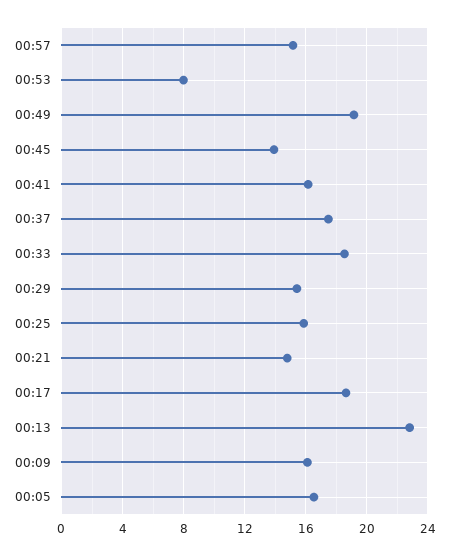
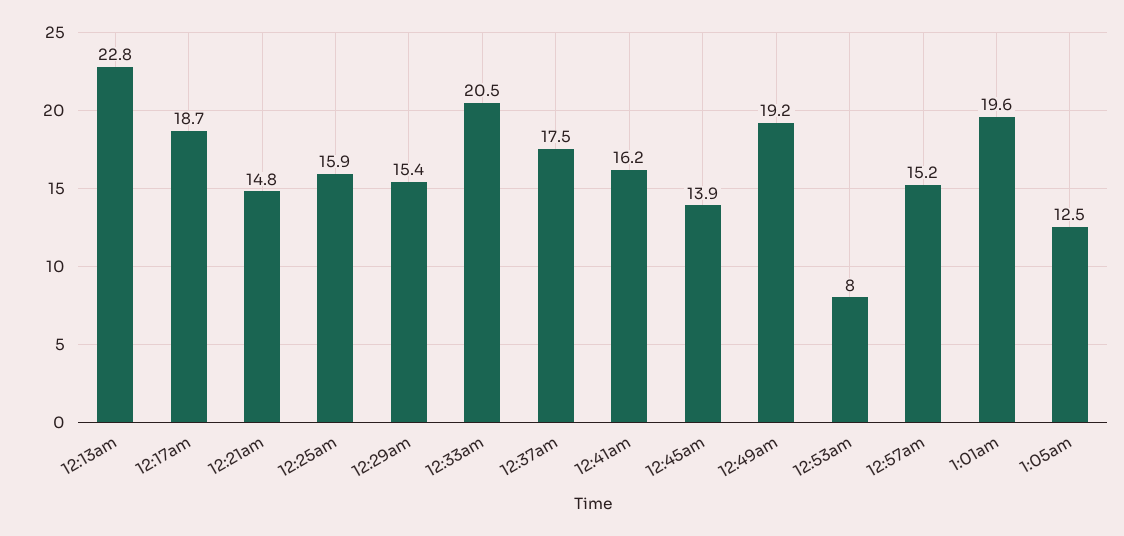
00:33: 18.5 -> 20.5
00:09: 16 -> none
00:05: 16.5 -> none
1:01am: none -> 19.6
1:05am: none -> 12.5

